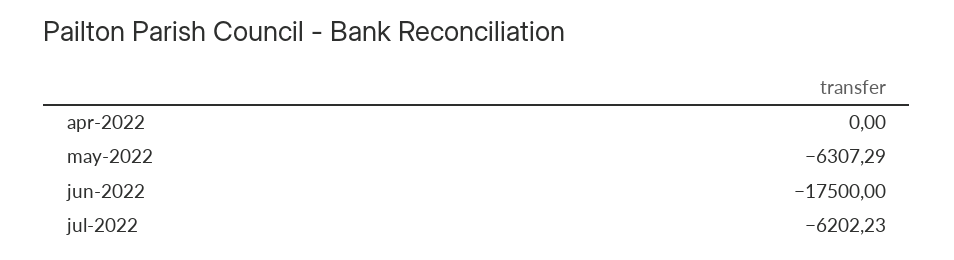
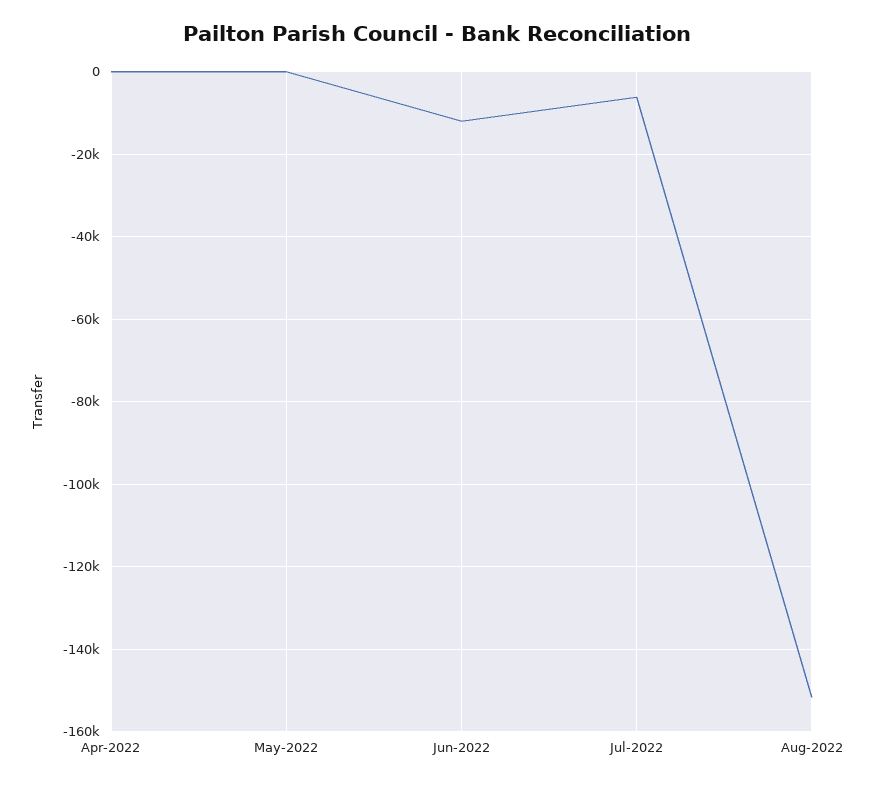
may-2022: -6307.29 -> 0
jun-2022: -17500 -> -12000
Aug-2022: none -> -152000

